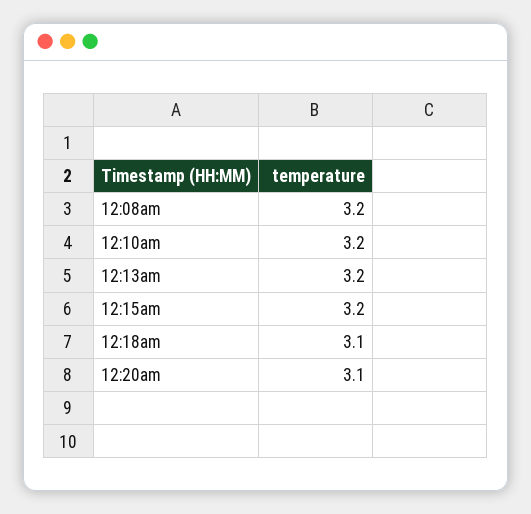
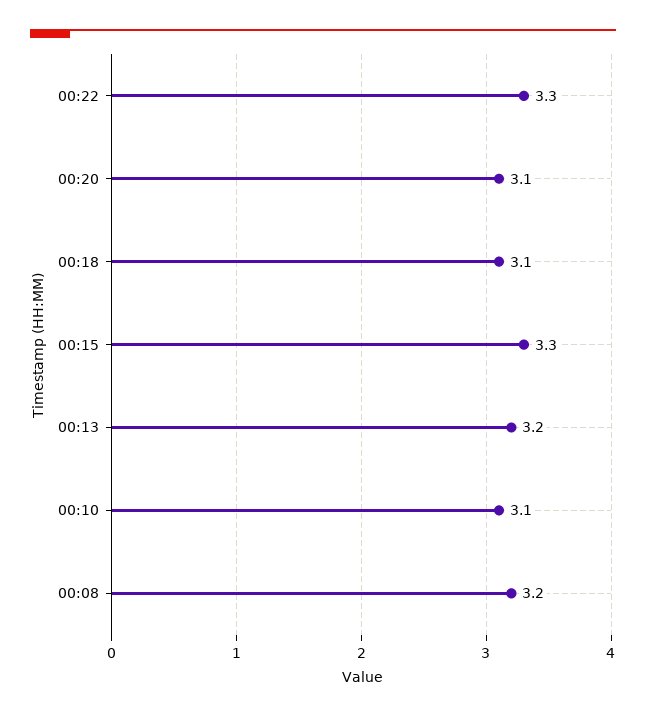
12:10am: 3.2 -> 3.1
12:15am: 3.2 -> 3.3
00:22: none -> 3.3

